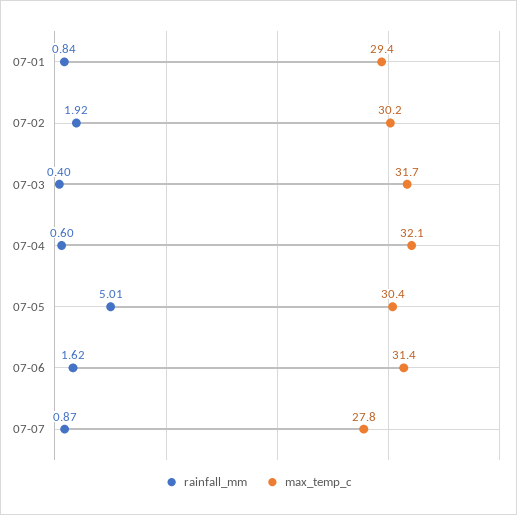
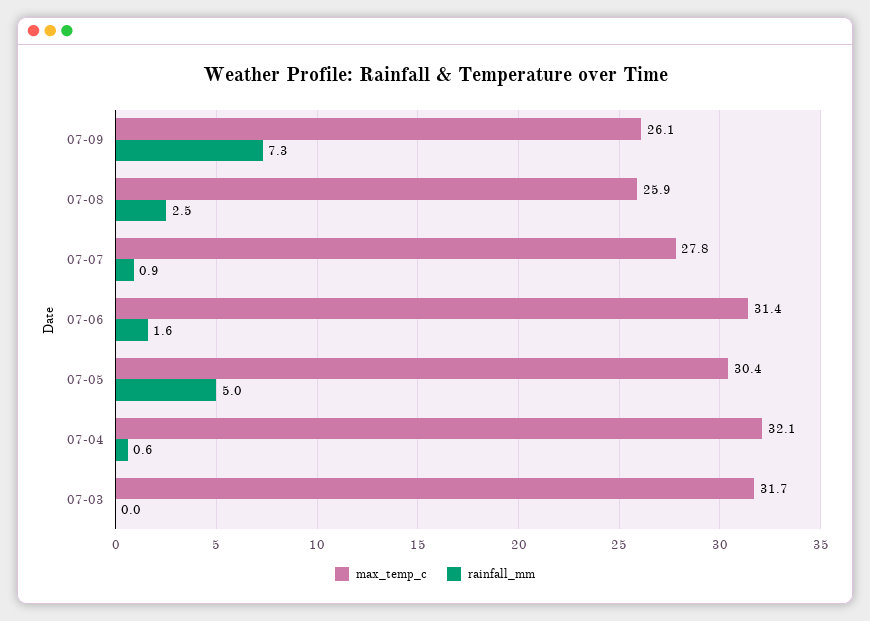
rainfall_mm, 07-01: 0.84 -> none
max_temp_c, 07-01: 29.4 -> none
rainfall_mm, 07-02: 1.92 -> none
max_temp_c, 07-02: 30.2 -> none
rainfall_mm, 07-03: 0.4 -> 0
max_temp_c, 07-09: none -> 26.1
rainfall_mm, 07-09: none -> 7.3
max_temp_c, 07-08: none -> 25.9
rainfall_mm, 07-08: none -> 2.5

